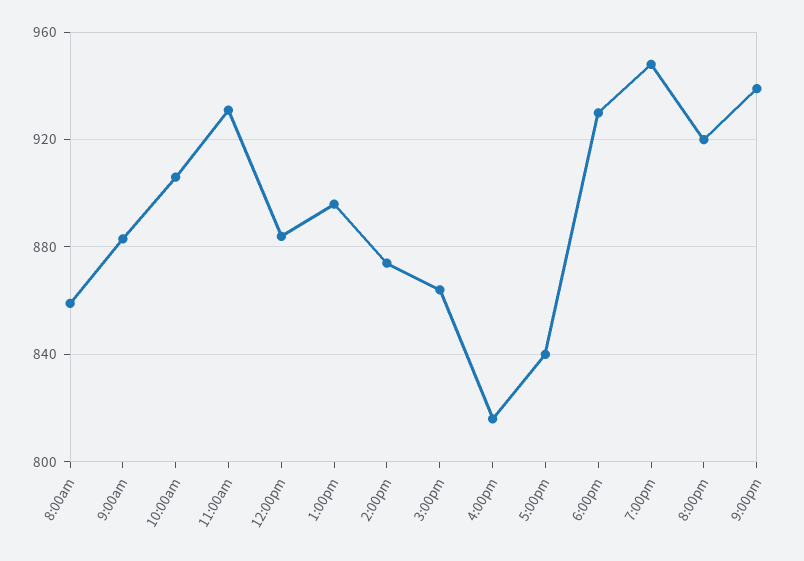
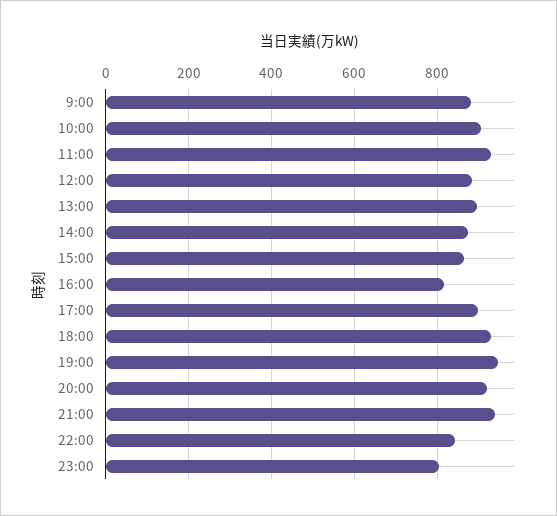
8:00am: 860 -> none
5:00pm: 840 -> 900
22:00: none -> 840
23:00: none -> 800

